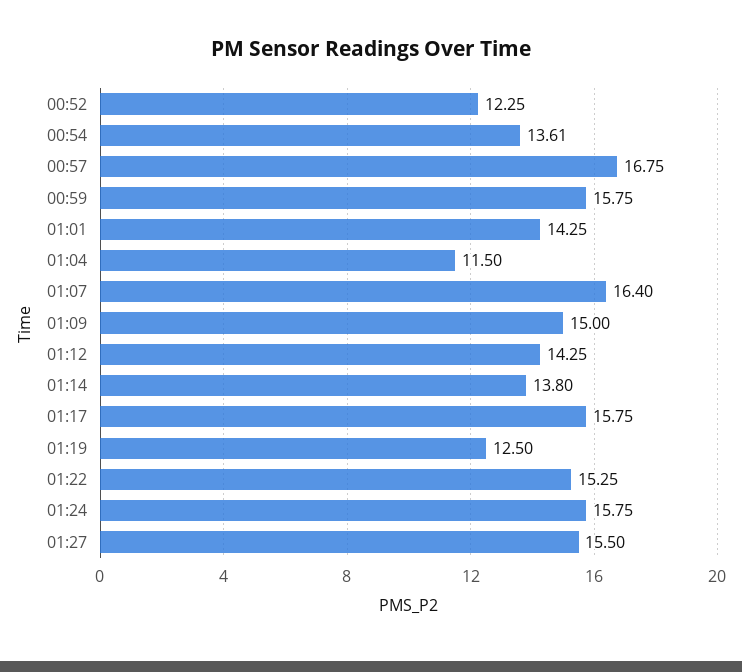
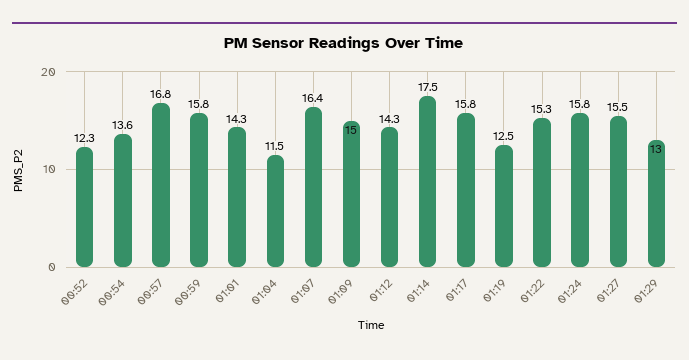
01:14: 13.8 -> 17.5
01:29: none -> 13

